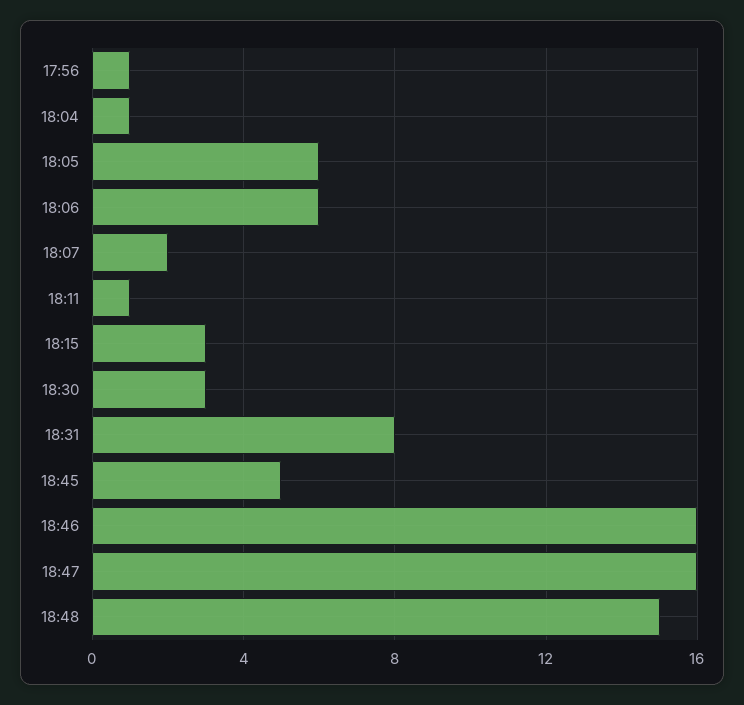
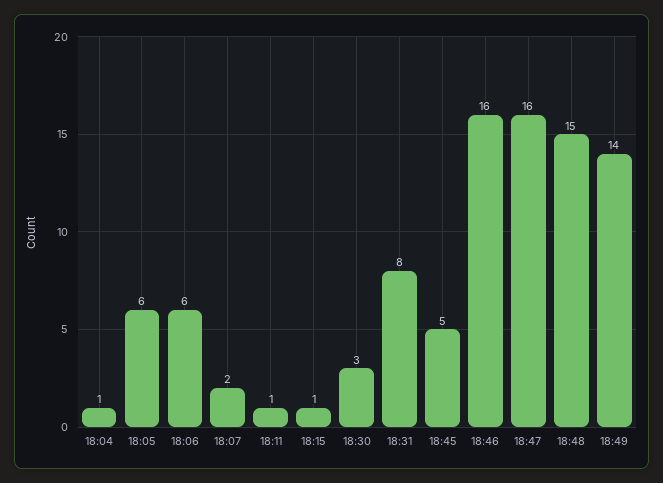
17:56: 1 -> none
18:15: 3 -> 1
18:49: none -> 14

